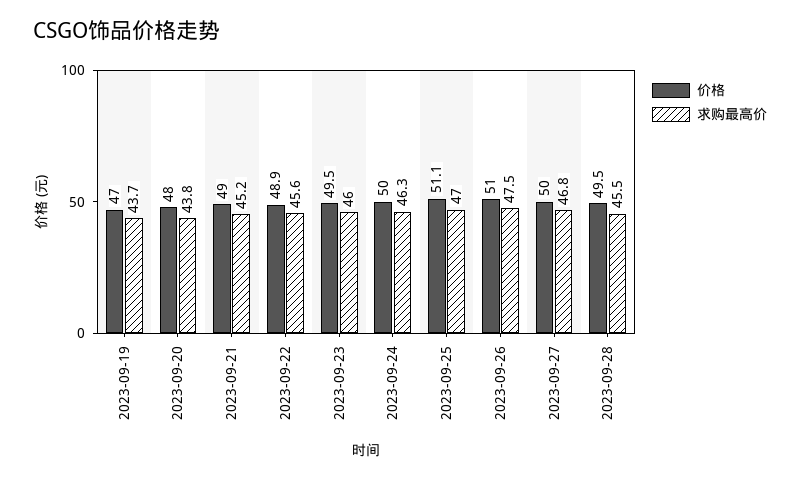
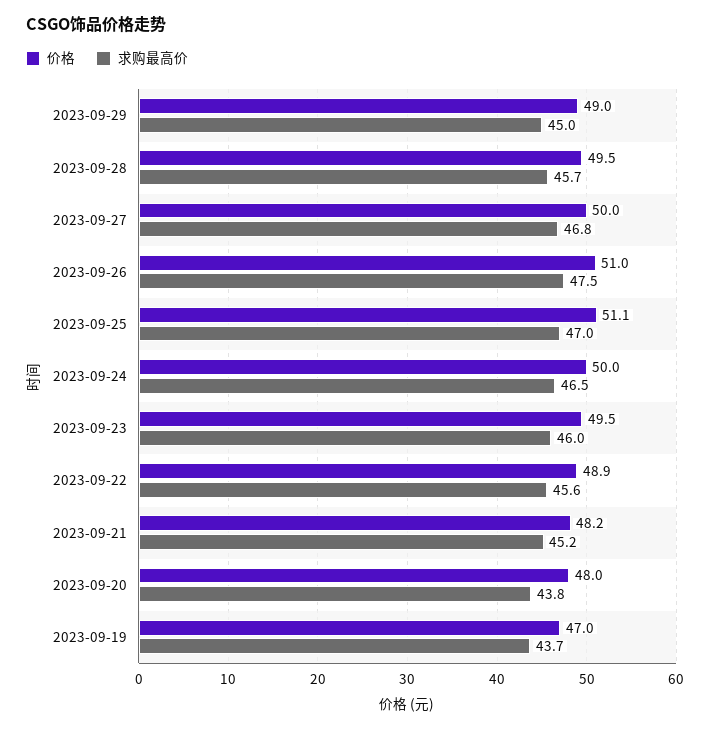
价格, 2023-09-21: 49 -> 48.2
求购最高价, 2023-09-24: 46.3 -> 46.5
求购最高价, 2023-09-28: 45.5 -> 45.7
价格, 2023-09-29: none -> 49
求购最高价, 2023-09-29: none -> 45

